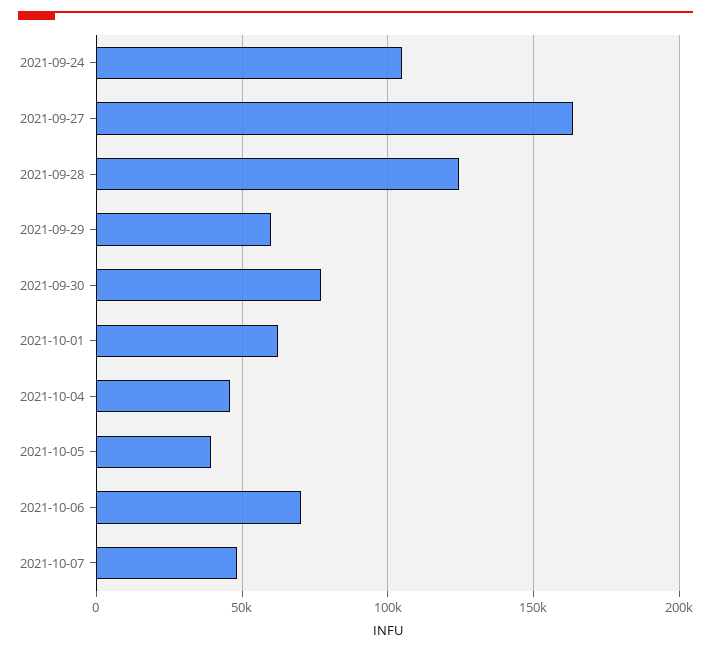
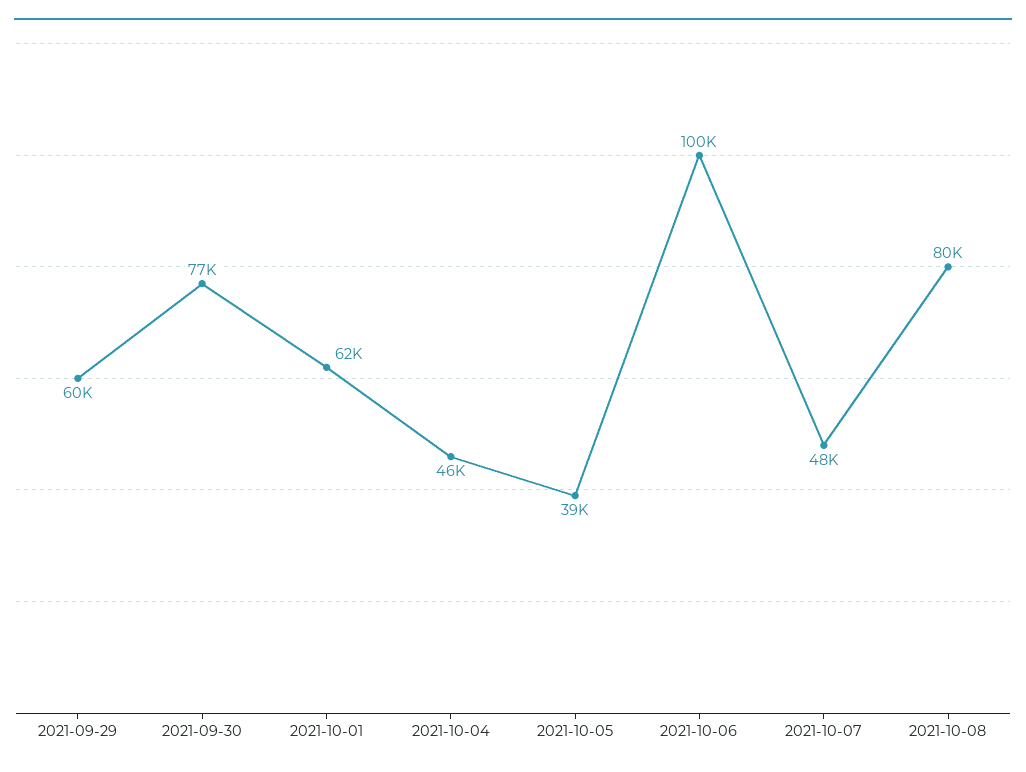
2021-09-24: 105000 -> none
2021-09-27: 165000 -> none
2021-09-28: 125000 -> none
2021-10-06: 70000 -> 100000
2021-10-08: none -> 80000

